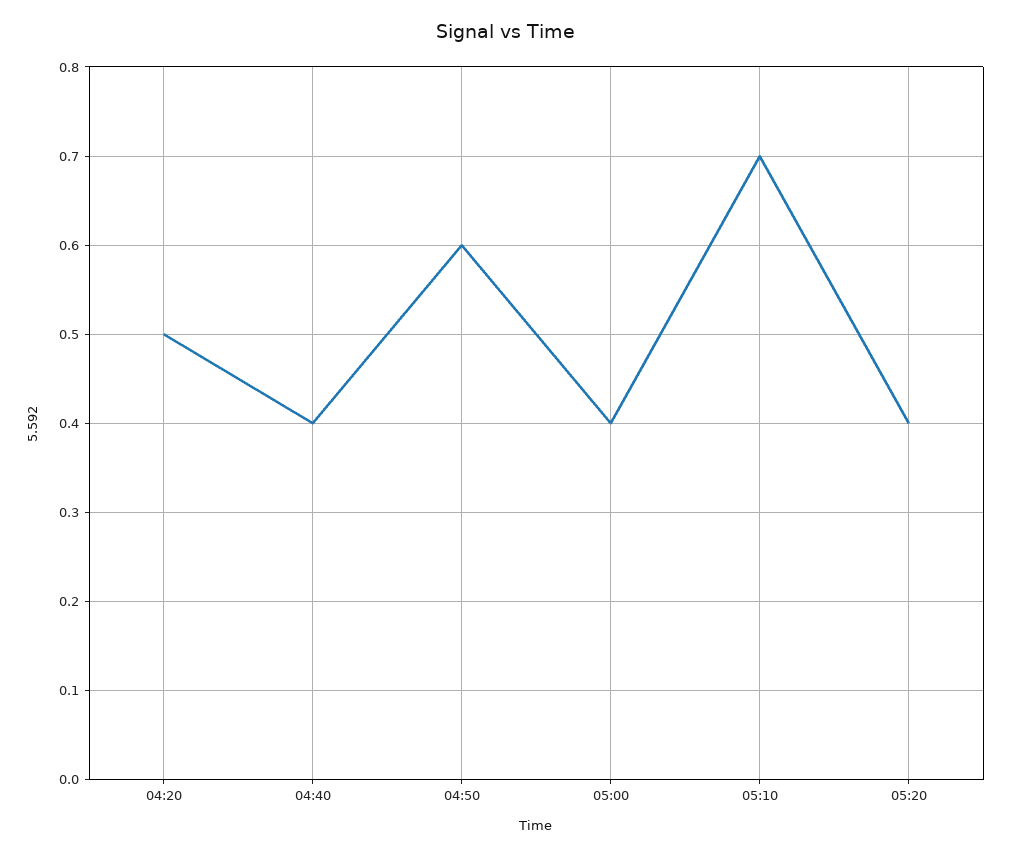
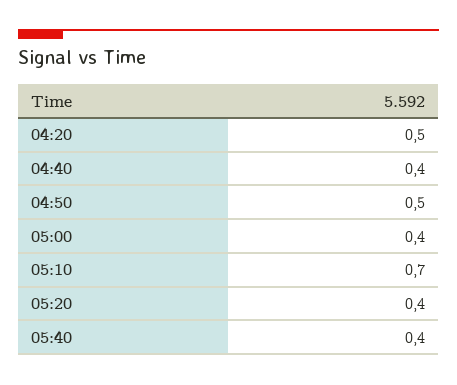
04:50: 0.6 -> 0.5
05:40: none -> 0.4

